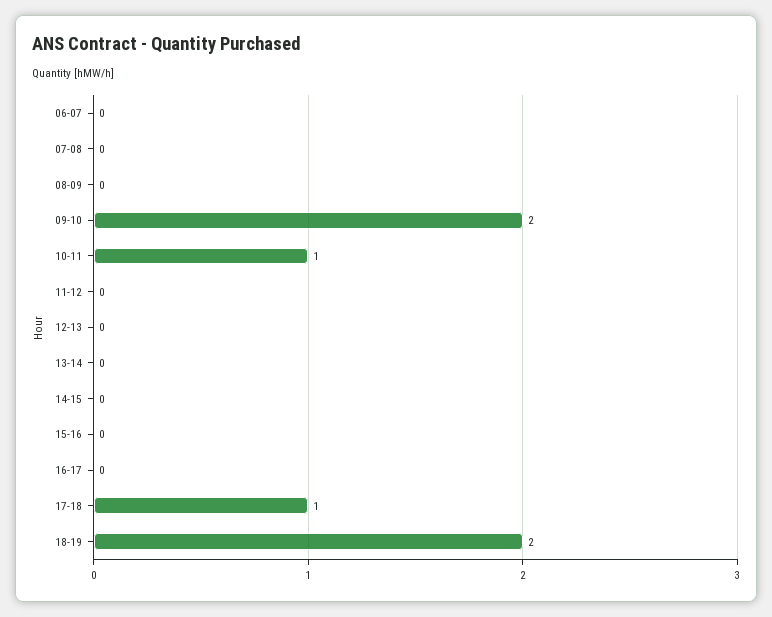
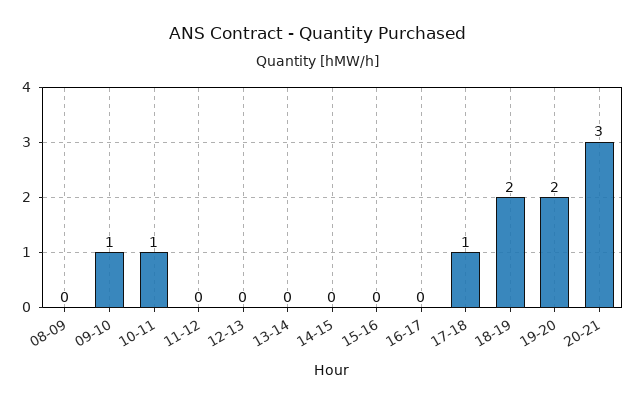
06-07: 0 -> none
07-08: 0 -> none
09-10: 2 -> 1
19-20: none -> 2
20-21: none -> 3

